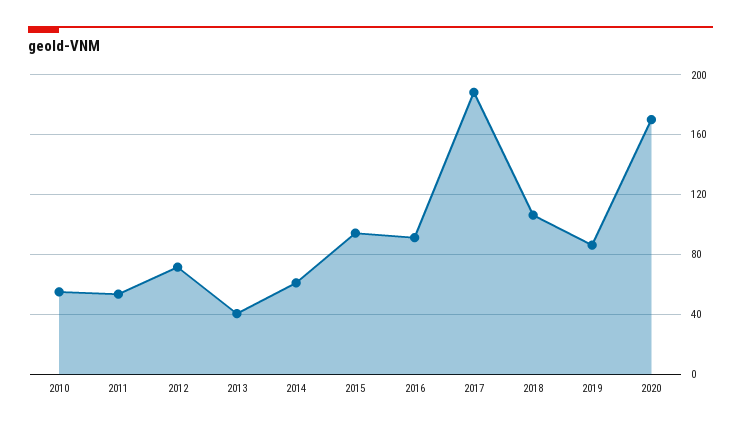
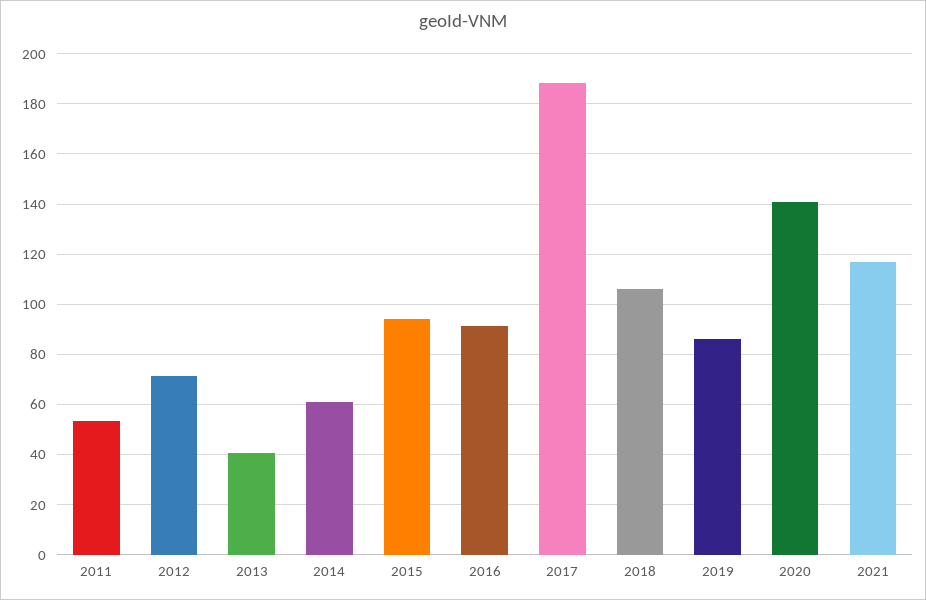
2010: 55 -> none
2020: 170 -> 140
2021: none -> 117.5

